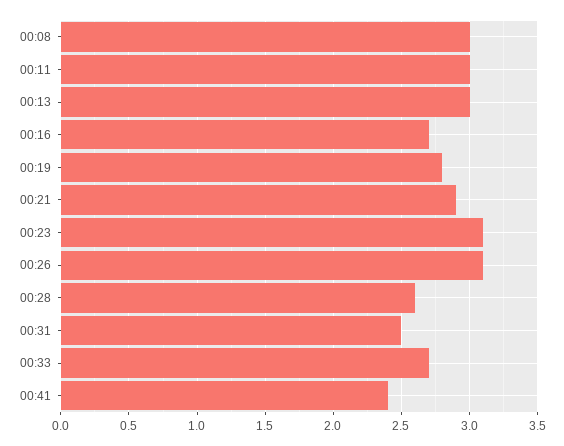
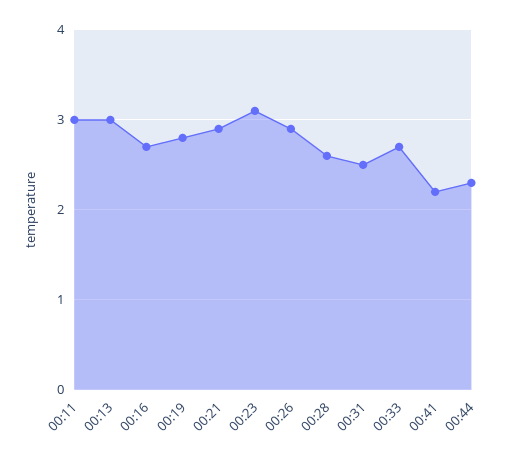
00:08: 3 -> none
00:26: 3.1 -> 2.9
00:41: 2.4 -> 2.2
00:44: none -> 2.3

